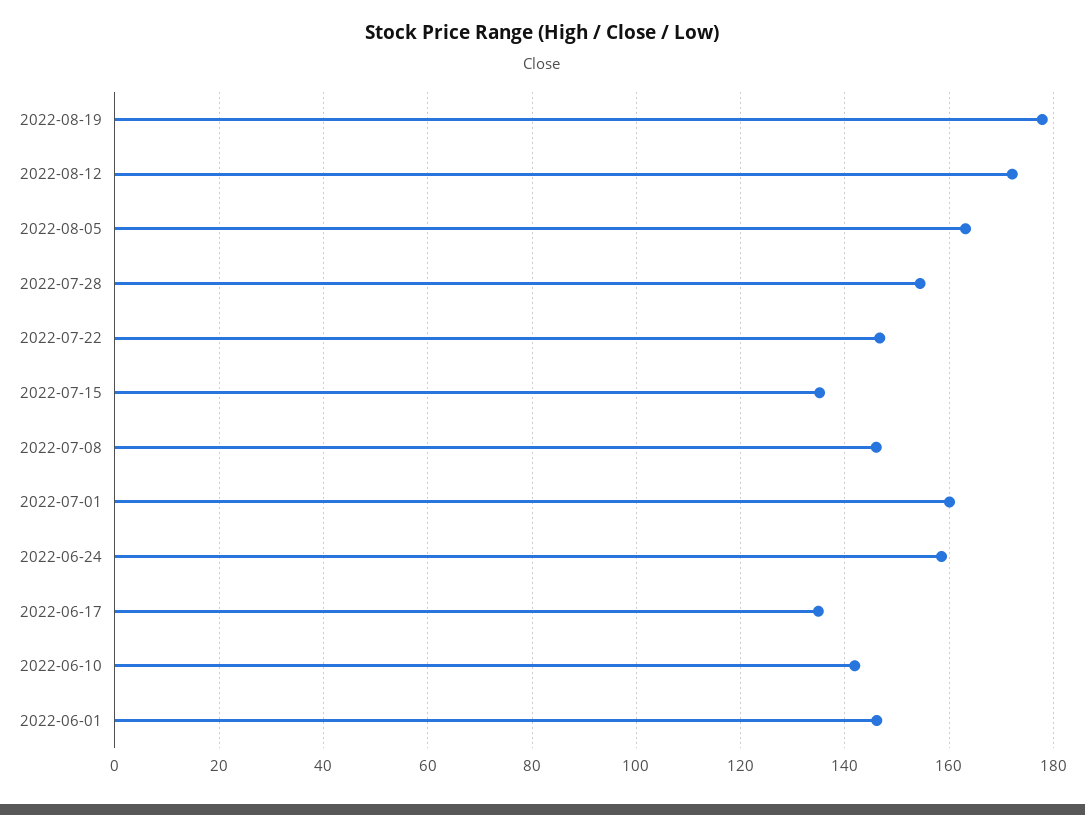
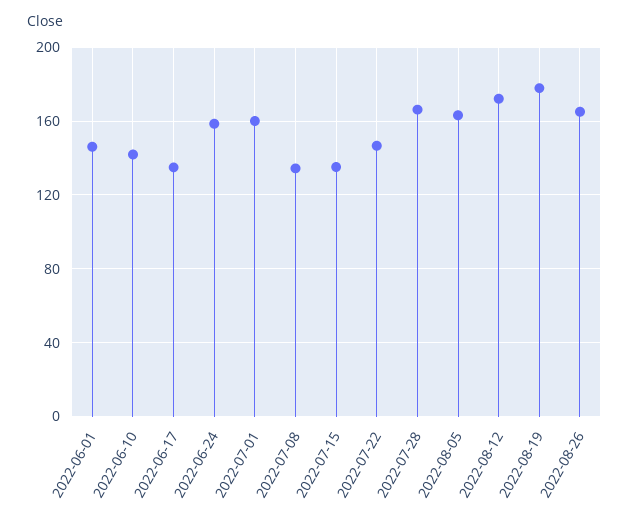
2022-07-28: 154 -> 165
2022-07-08: 146 -> 135
2022-08-26: none -> 165

